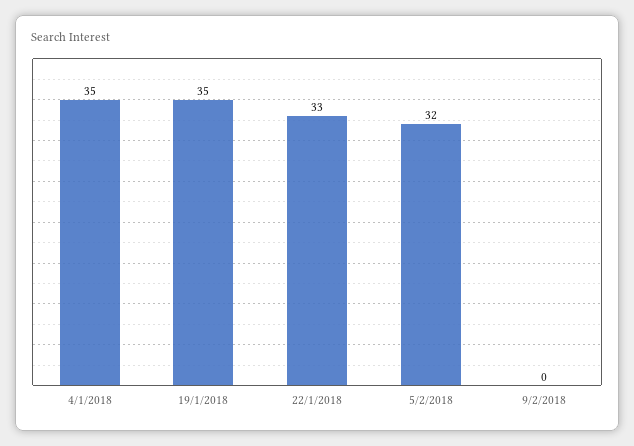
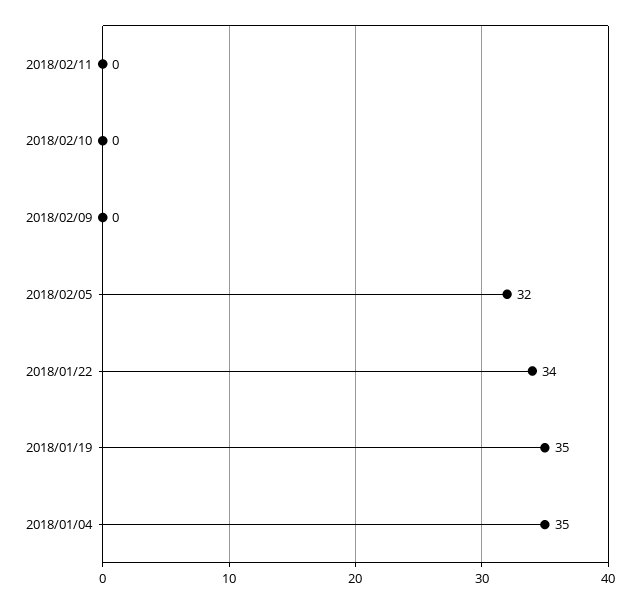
22/1/2018: 33 -> 34
2018/02/11: none -> 0
2018/02/10: none -> 0

